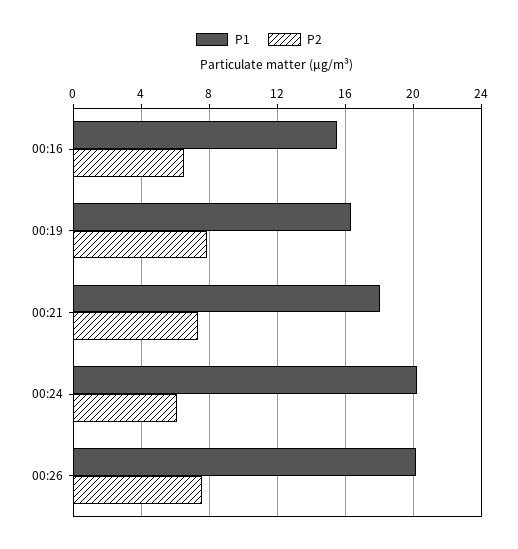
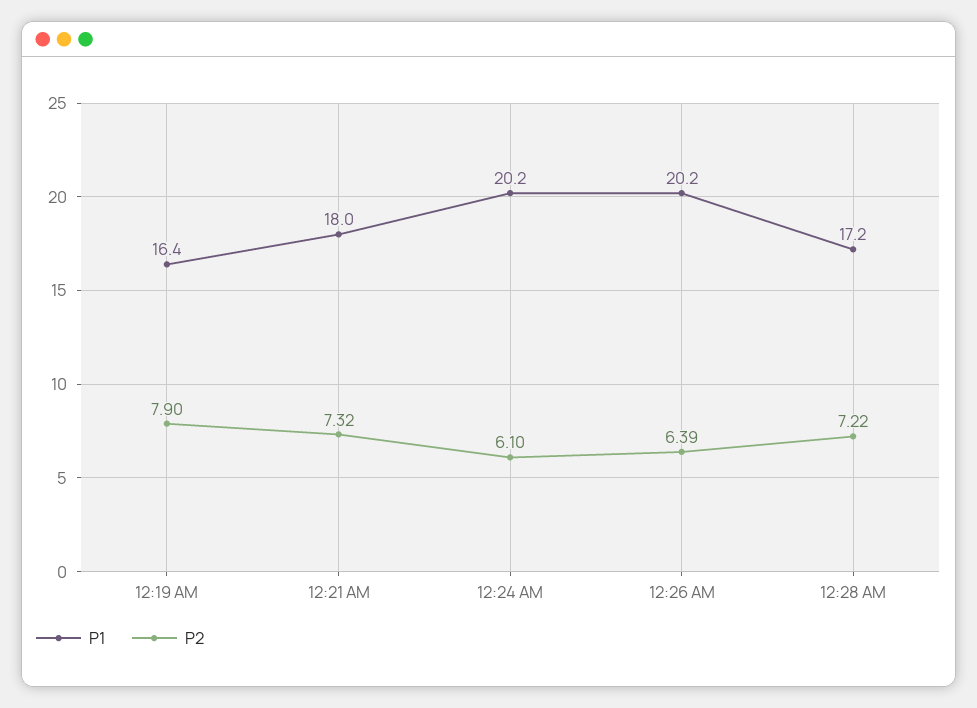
P1, 00:16: 15.5 -> none
P2, 00:16: 6.5 -> none
P2, 00:26: 7.5 -> 6.39
P1, 12:28 AM: none -> 17.2
P2, 12:28 AM: none -> 7.22

